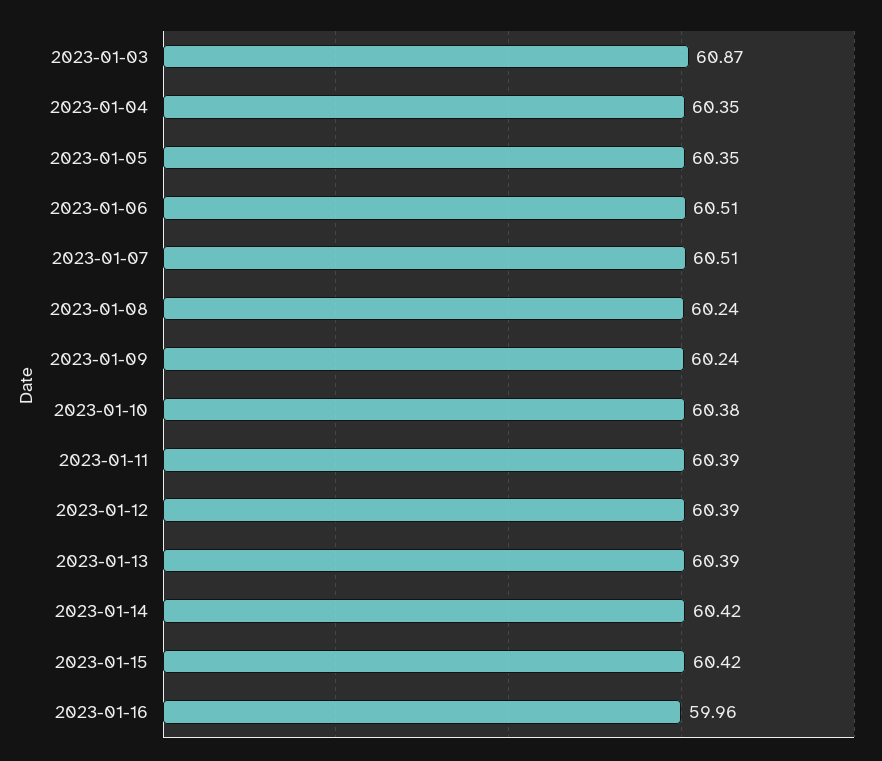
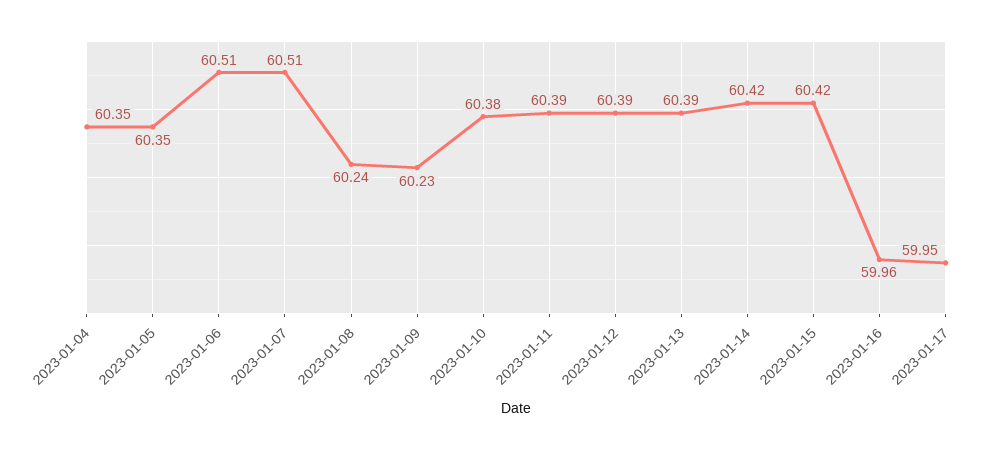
2023-01-03: 60.87 -> none
2023-01-09: 60.24 -> 60.23
2023-01-17: none -> 59.95

